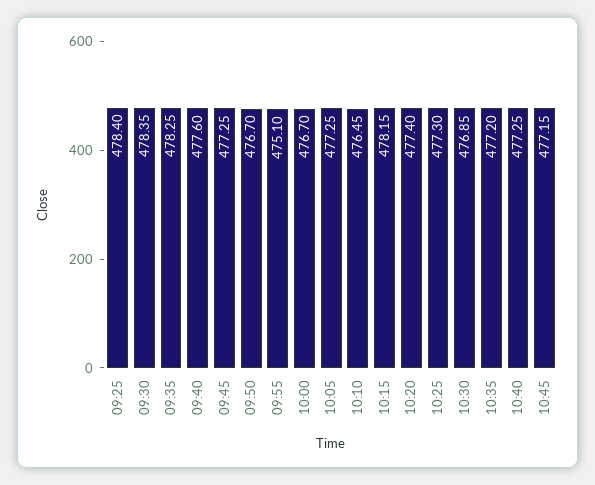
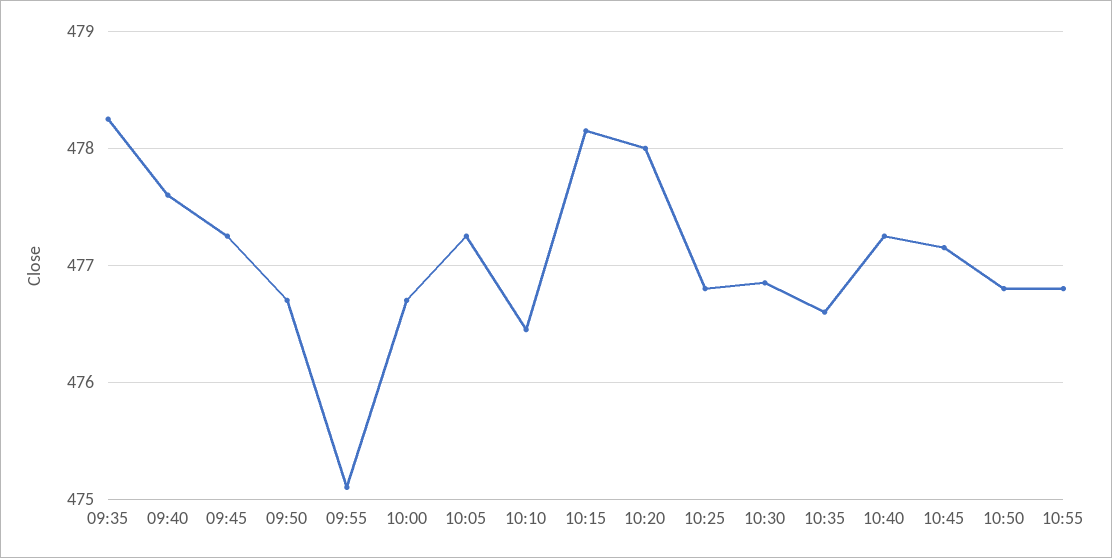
09:25: 478.4 -> none
09:30: 478.35 -> none
10:20: 477.4 -> 478
10:25: 477.3 -> 476.8
10:35: 477.2 -> 476.6
10:50: none -> 476.8
10:55: none -> 476.8

